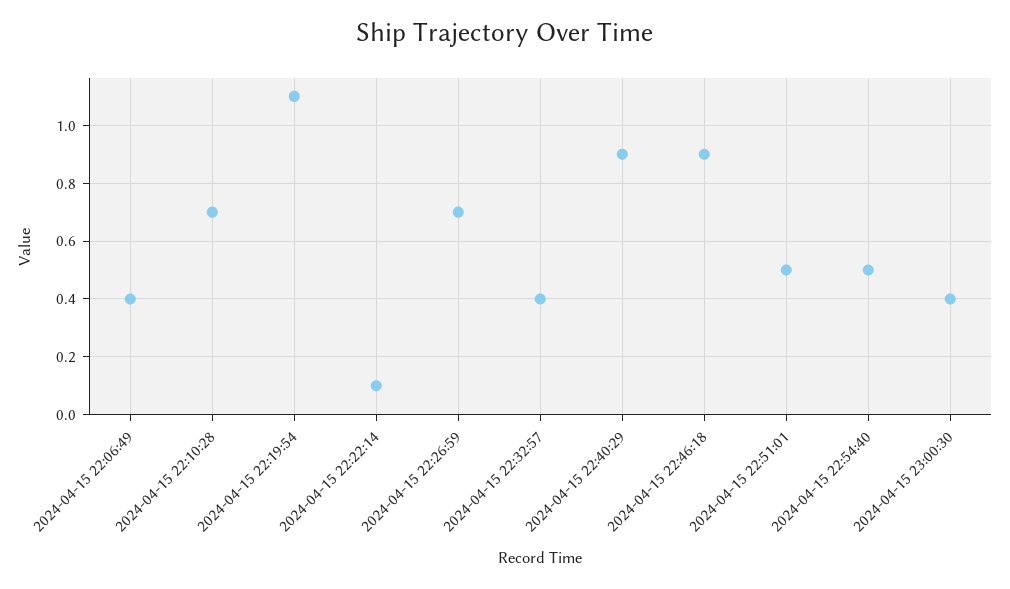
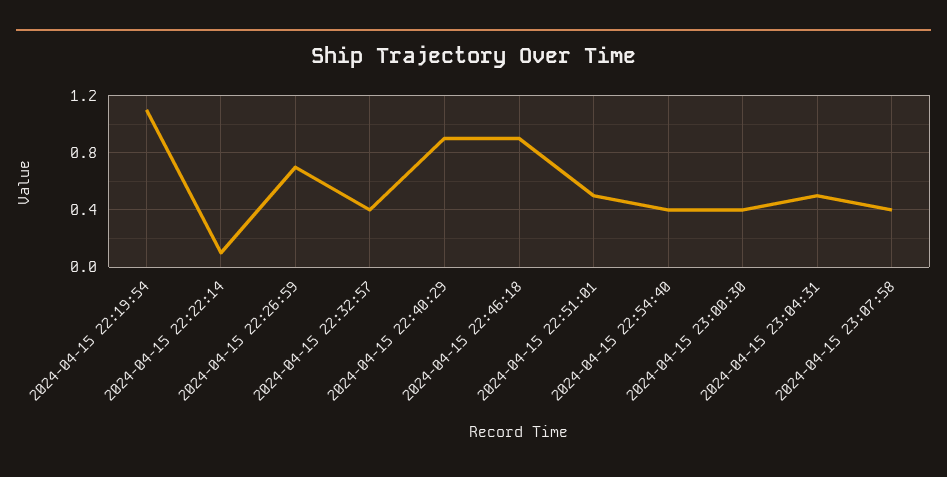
2024-04-15 22:06:49: 0.4 -> none
2024-04-15 22:10:28: 0.7 -> none
2024-04-15 22:54:40: 0.5 -> 0.4
2024-04-15 23:04:31: none -> 0.5
2024-04-15 23:07:58: none -> 0.4

